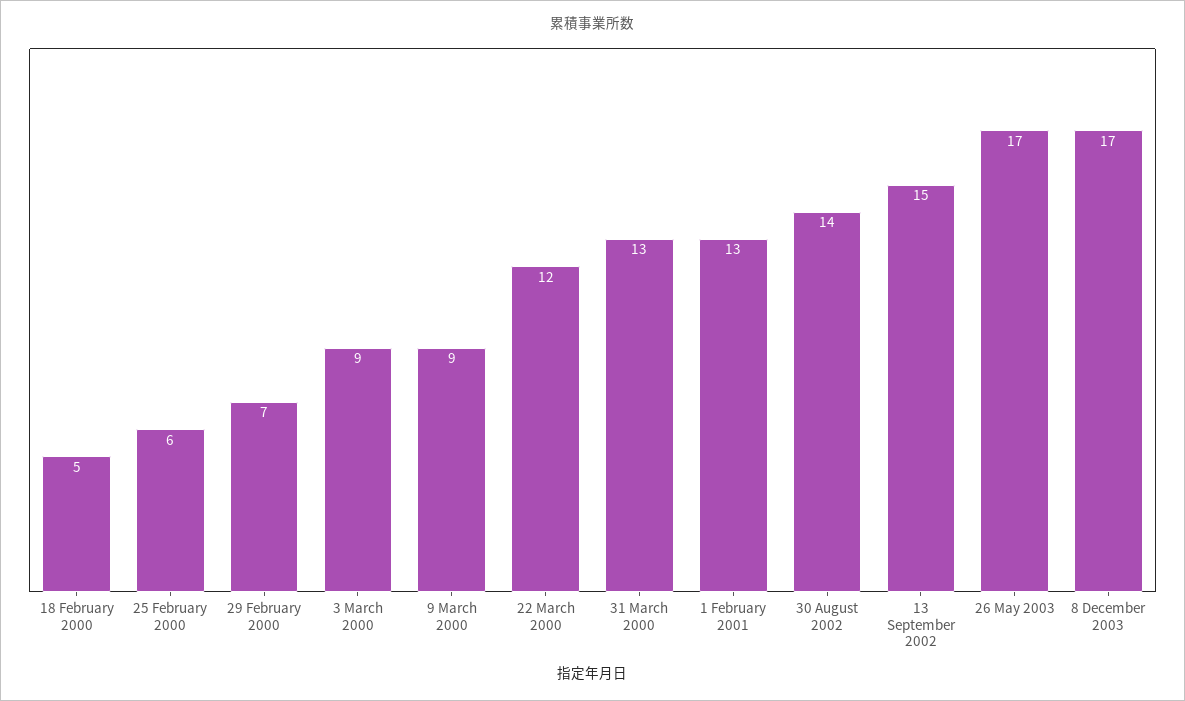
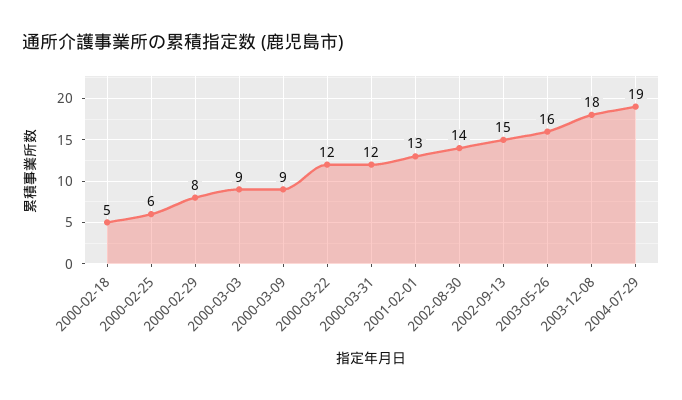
29 February 2000: 7 -> 8
31 March 2000: 13 -> 12
26 May 2003: 17 -> 16
8 December 2003: 17 -> 18
2004-07-29: none -> 19

